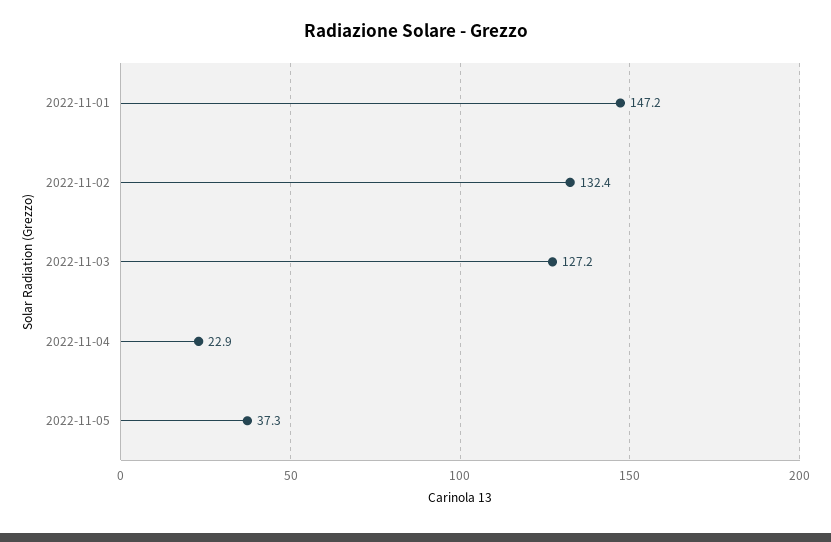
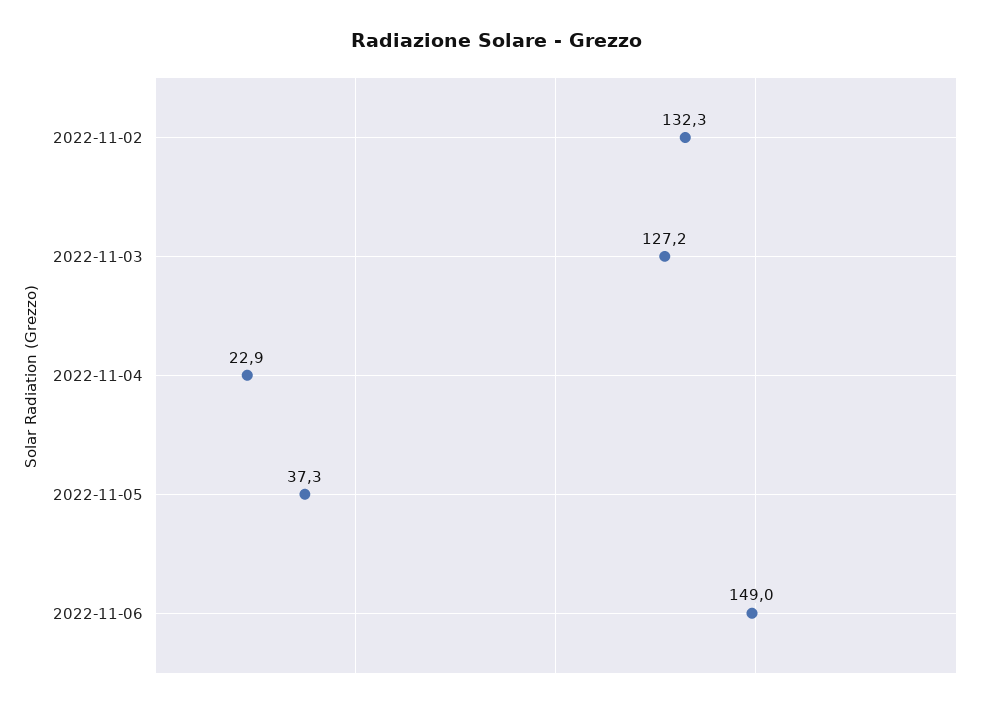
2022-11-01: 147.2 -> none
2022-11-02: 132.4 -> 132.3
2022-11-06: none -> 149

